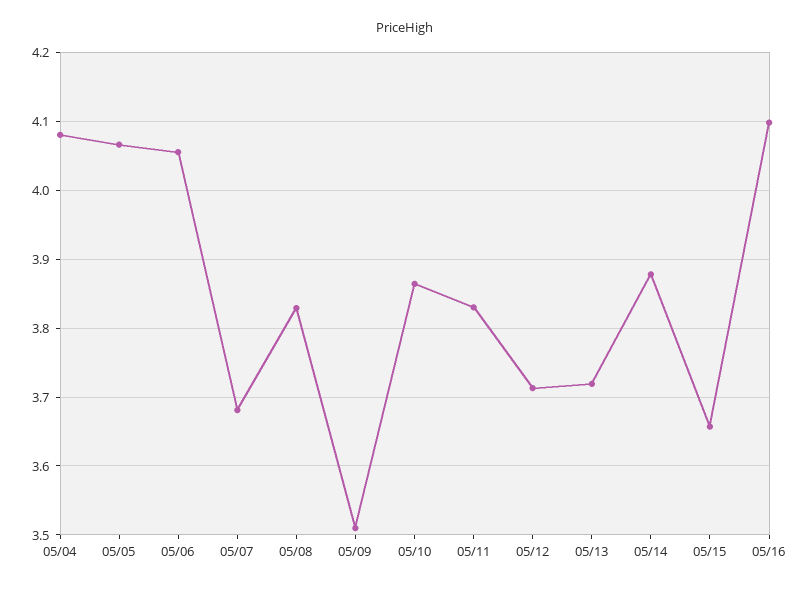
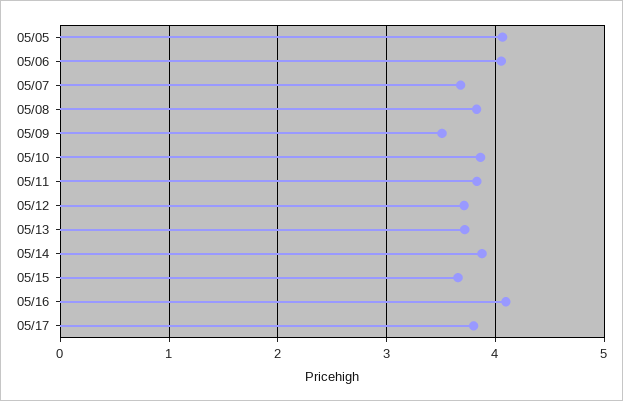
05/04: 4.08 -> none
05/17: none -> 3.8

